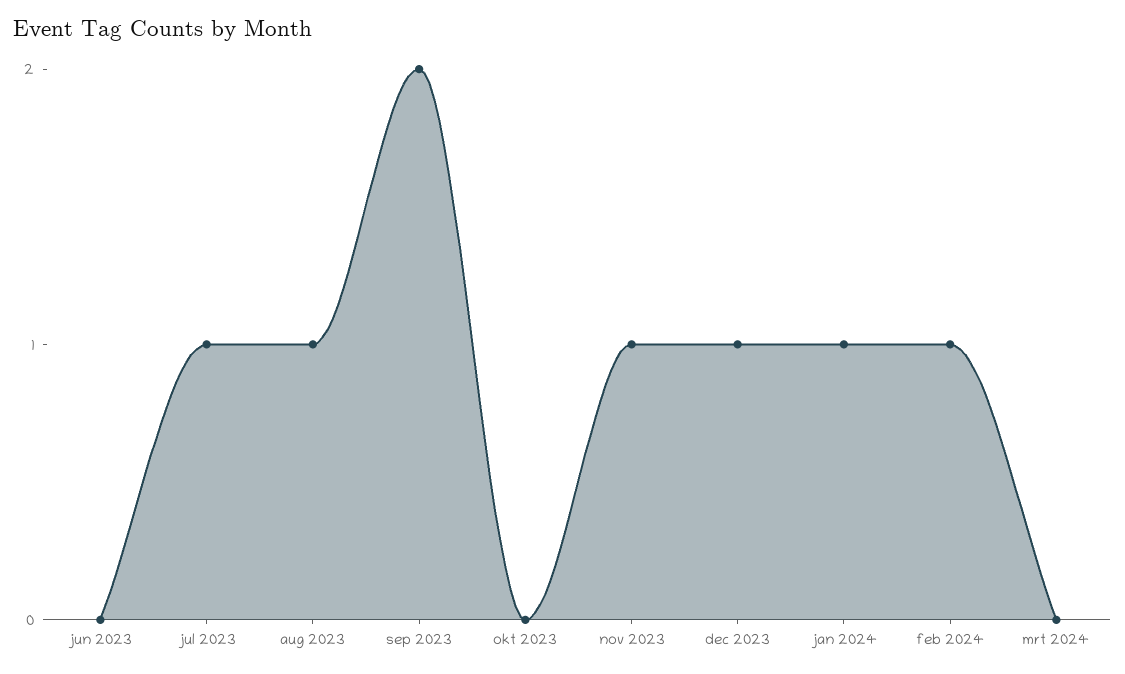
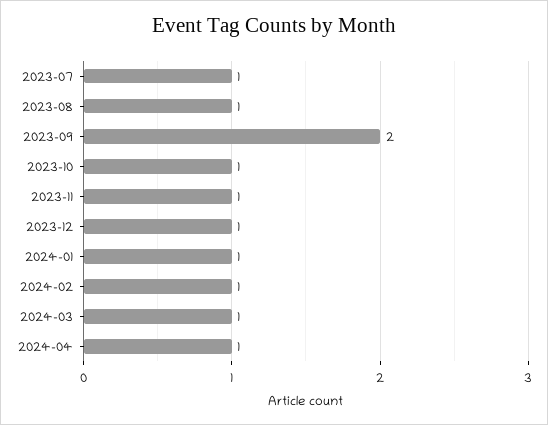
jun 2023: 0 -> none
okt 2023: 0 -> 1
mrt 2024: 0 -> 1
2024-04: none -> 1

